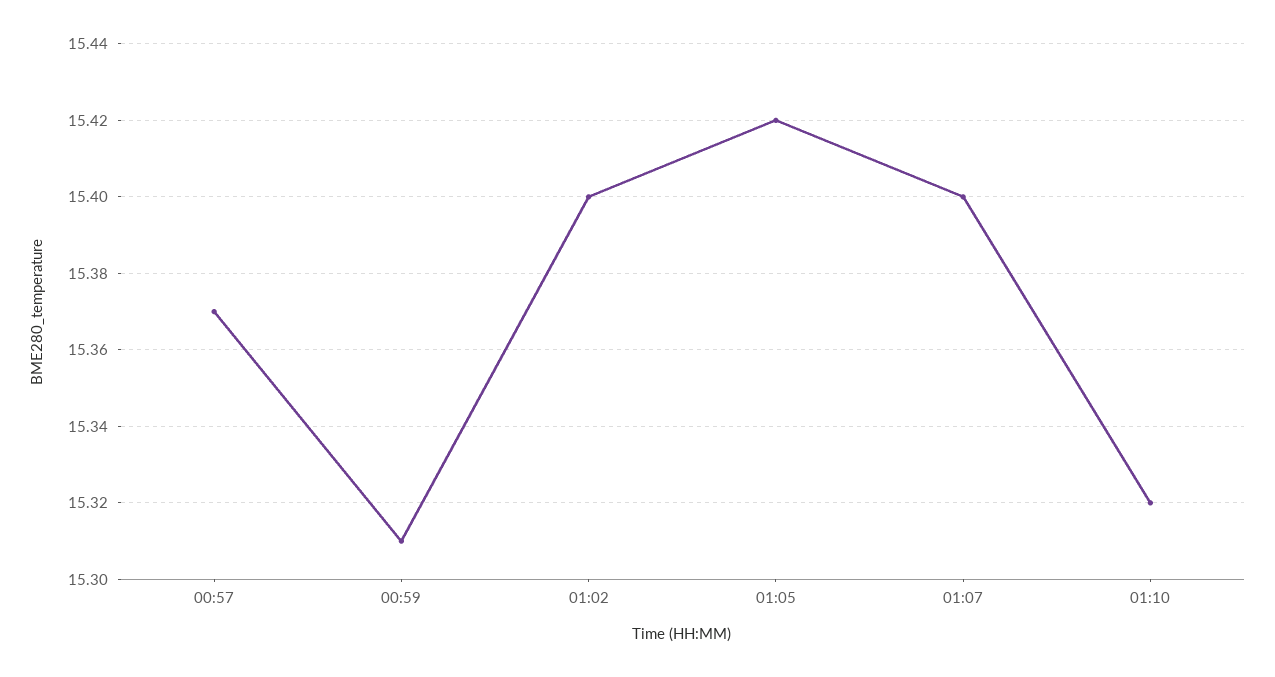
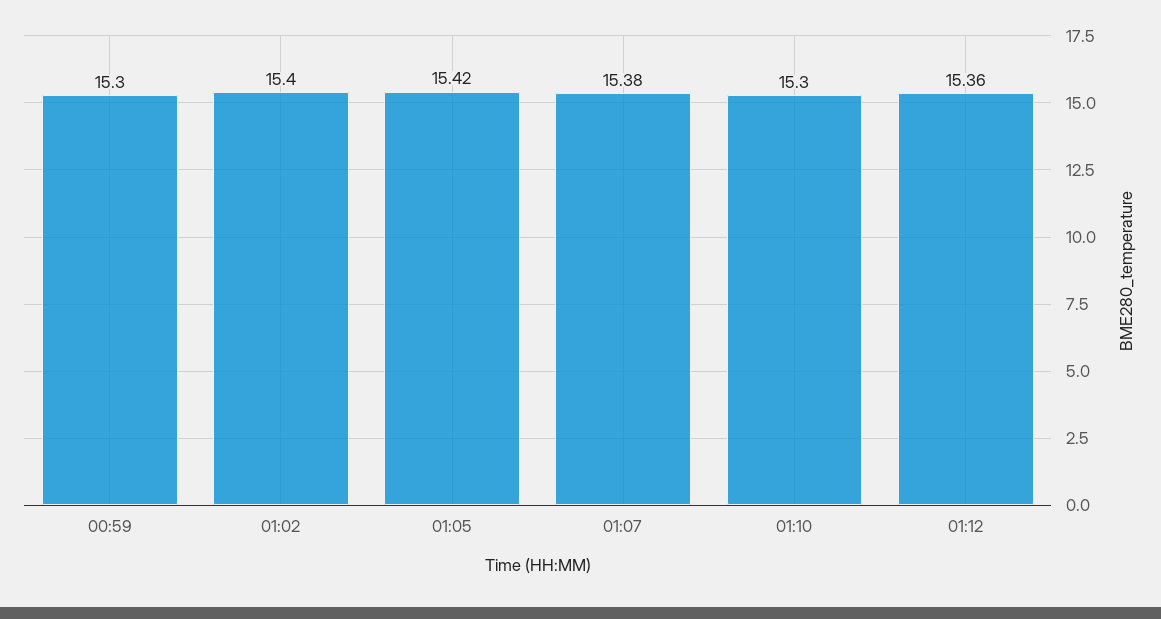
00:57: 15.37 -> none
00:59: 15.31 -> 15.3
01:07: 15.4 -> 15.38
01:10: 15.32 -> 15.3
01:12: none -> 15.36

